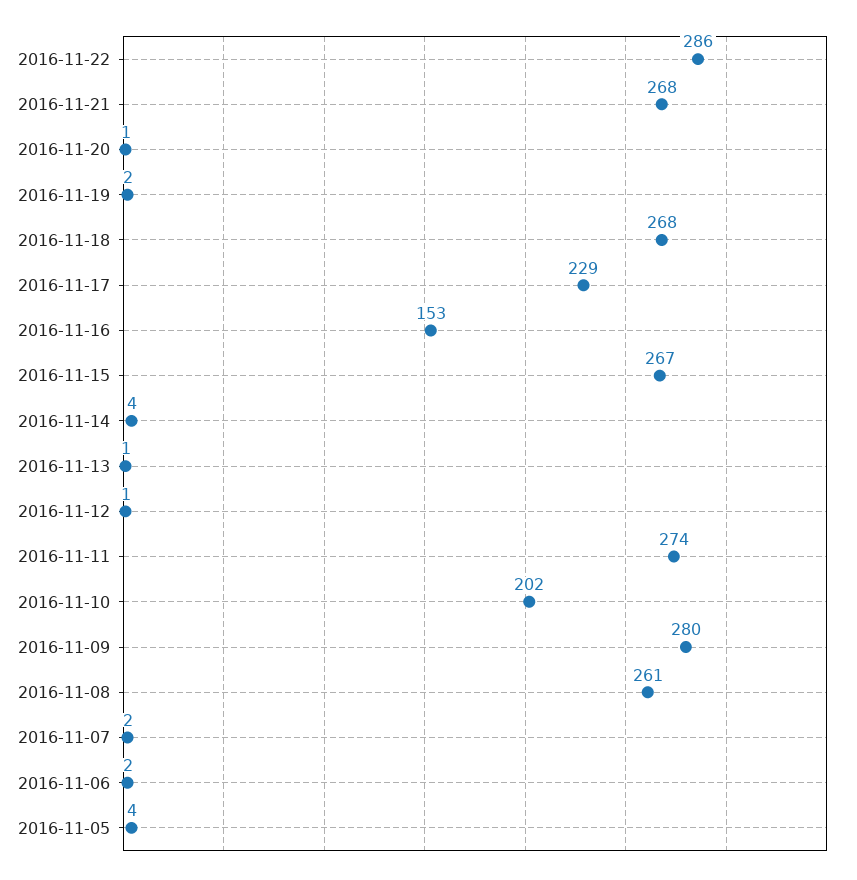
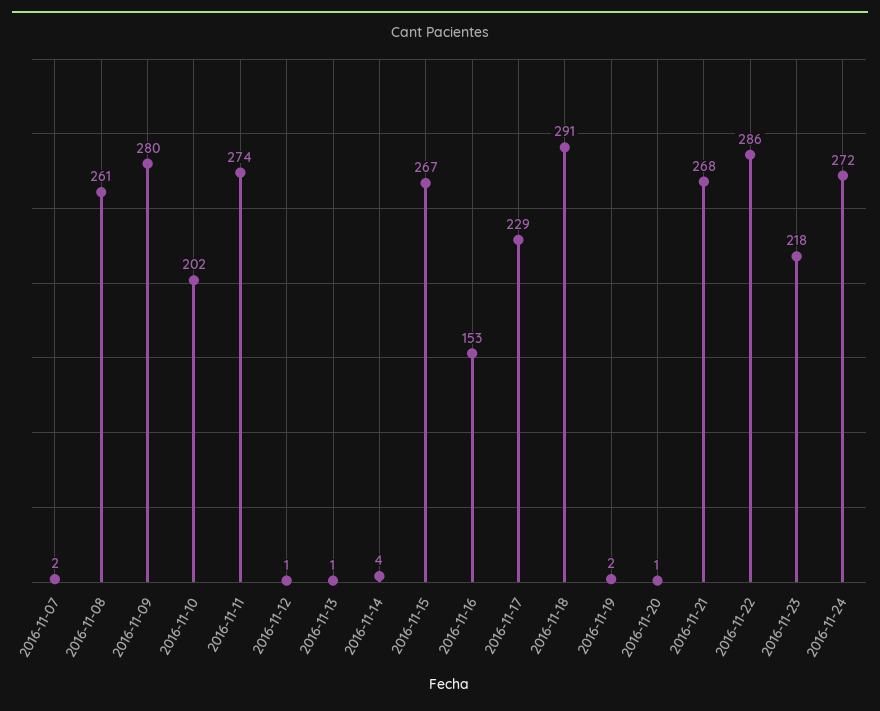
2016-11-18: 268 -> 291
2016-11-06: 2 -> none
2016-11-05: 4 -> none
2016-11-23: none -> 218
2016-11-24: none -> 272

